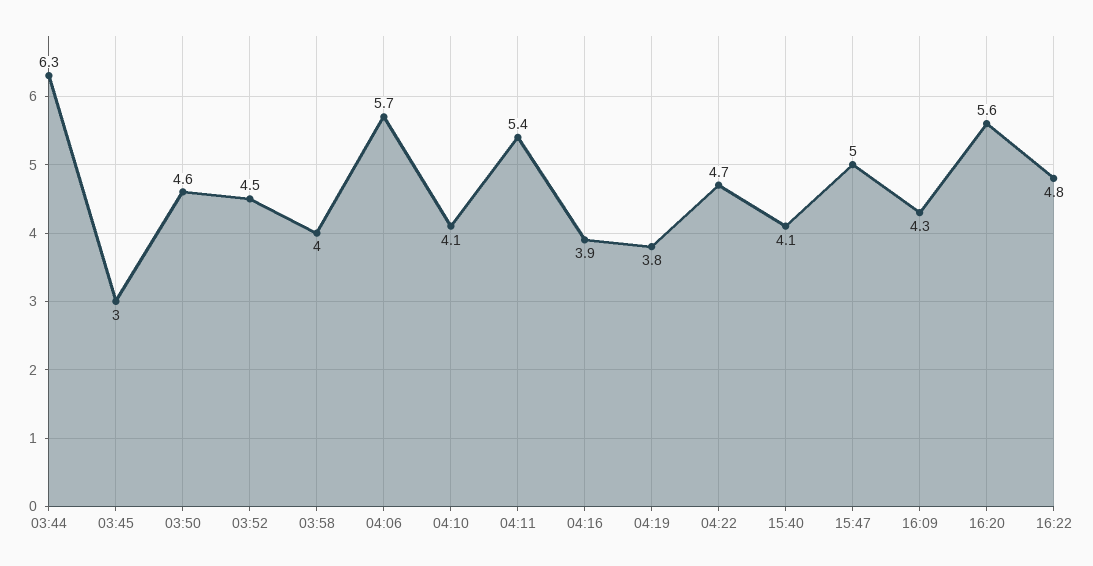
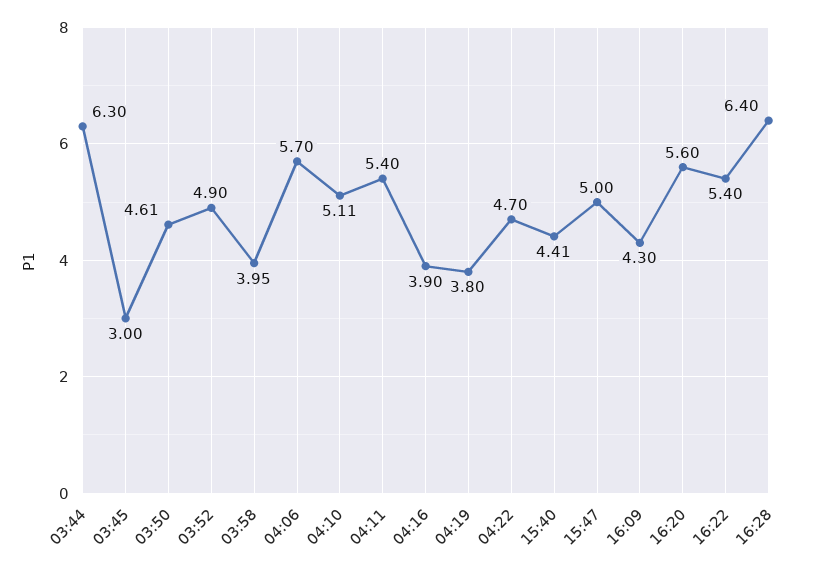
03:52: 4.5 -> 4.9
04:10: 4.1 -> 5.11
15:40: 4.1 -> 4.41
16:22: 4.8 -> 5.4
16:28: none -> 6.4

